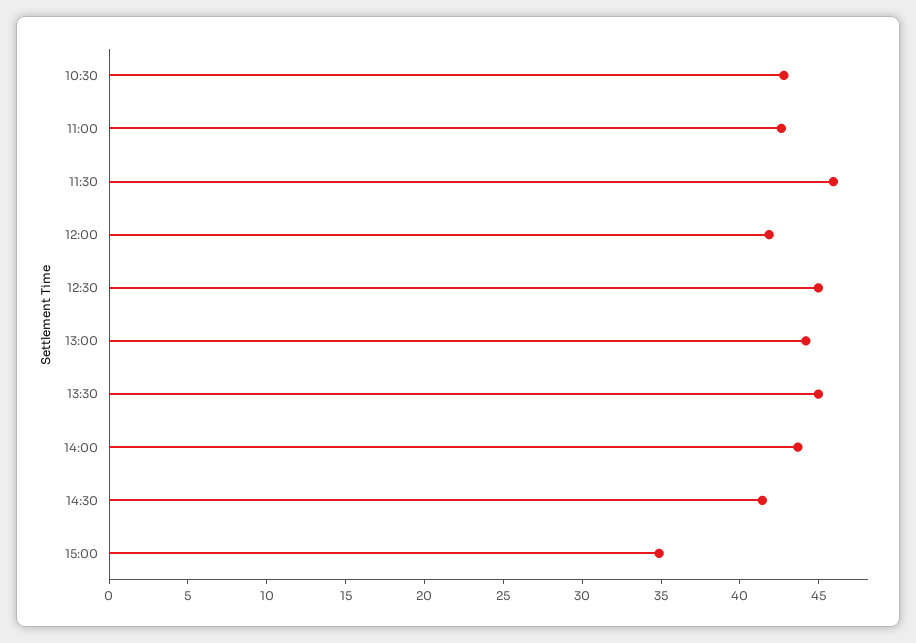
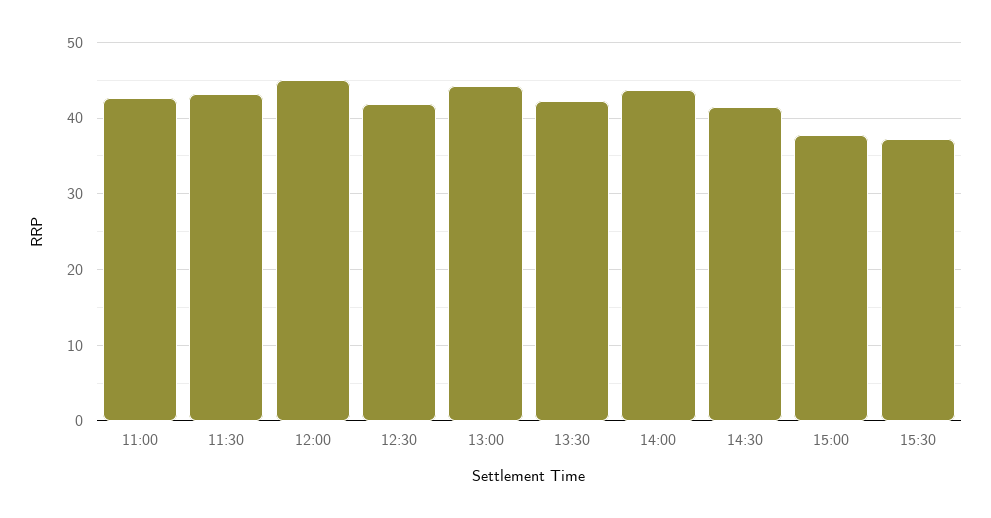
10:30: 43 -> none
11:30: 46 -> 43
12:00: 42 -> 45
12:30: 45 -> 42
13:30: 45 -> 42
15:00: 35 -> 38
15:30: none -> 37

